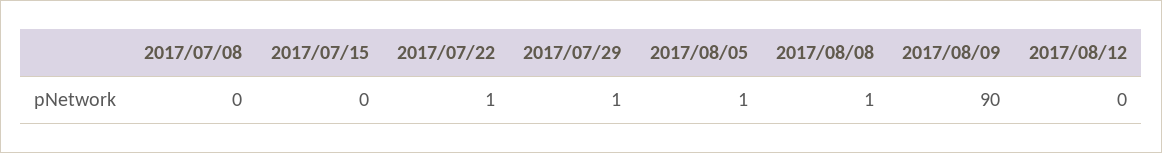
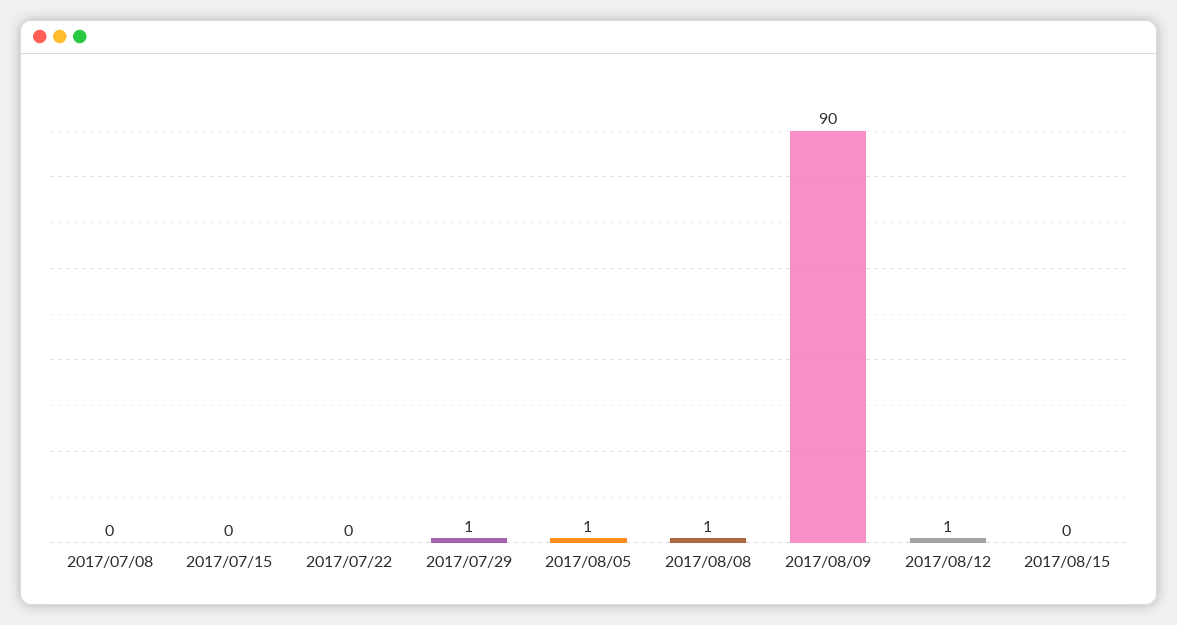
2017/07/22: 1 -> 0
2017/08/12: 0 -> 1
2017/08/15: none -> 0

